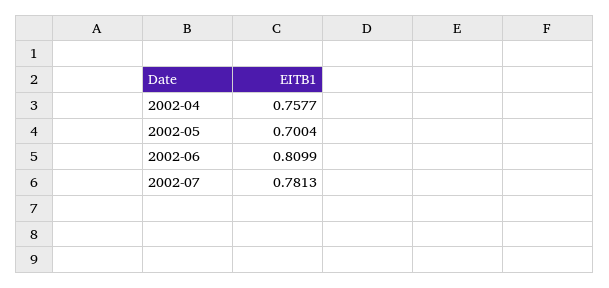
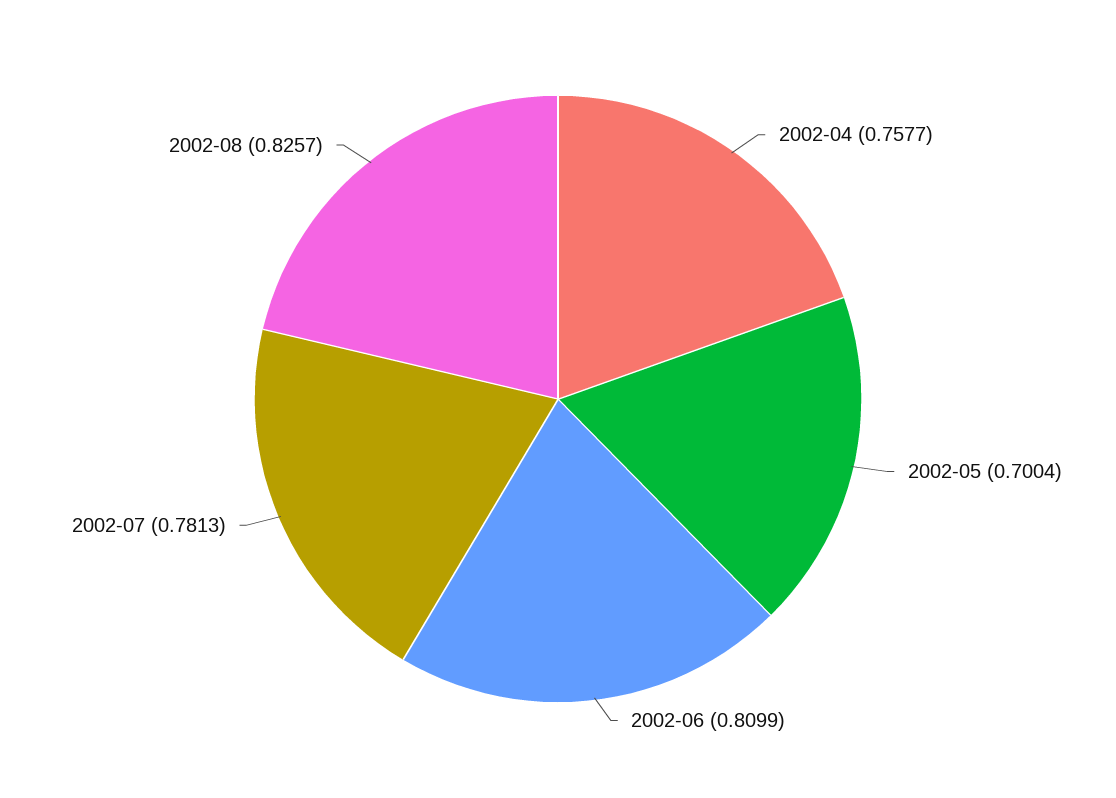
2002-08: none -> 0.8257

